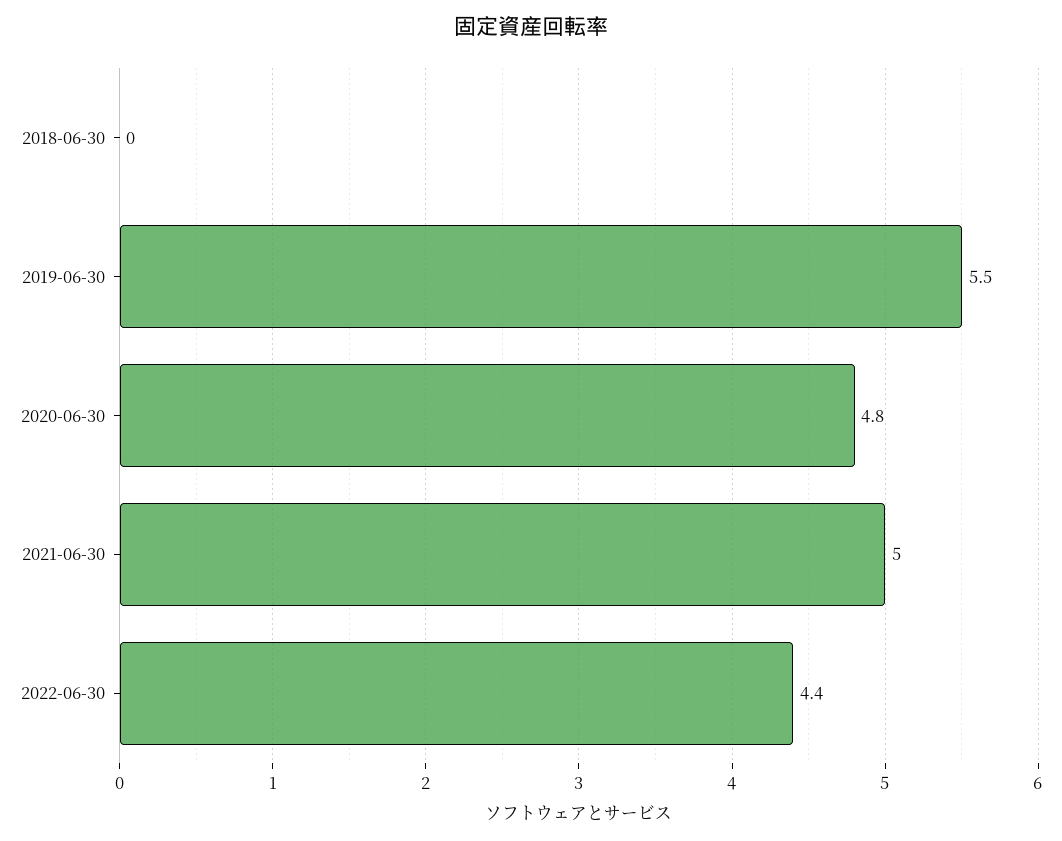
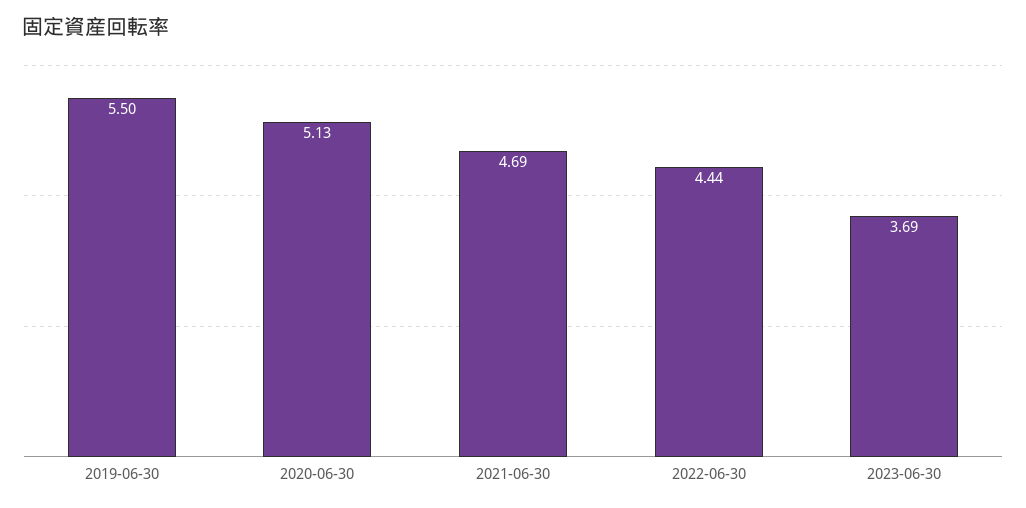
2018-06-30: 0 -> none
2020-06-30: 4.8 -> 5.13
2021-06-30: 5 -> 4.69
2023-06-30: none -> 3.69

